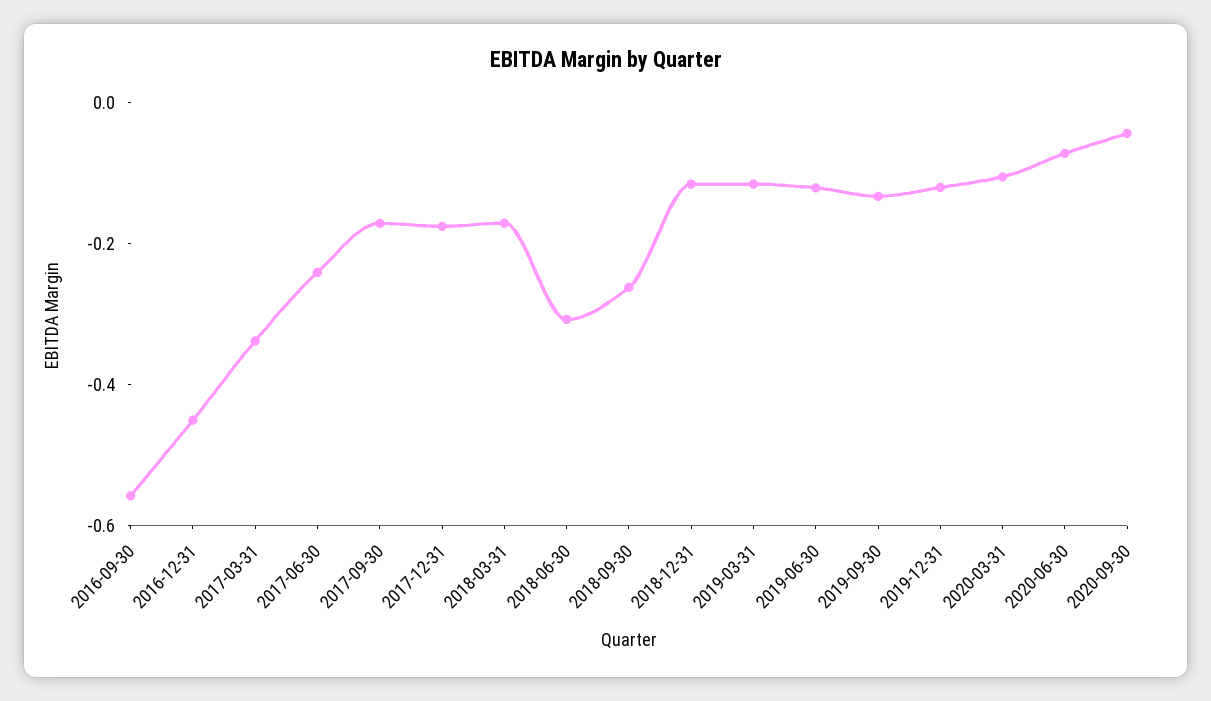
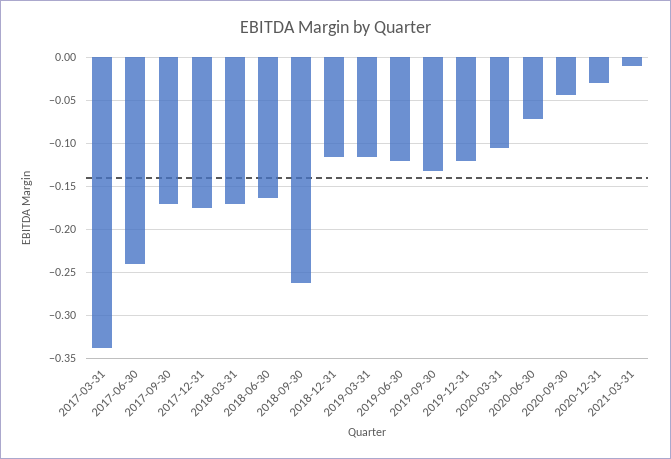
2016-09-30: -0.55 -> none
2016-12-31: -0.45 -> none
2018-06-30: -0.3 -> -0.16
2020-12-31: none -> -0.03
2021-03-31: none -> -0.01

